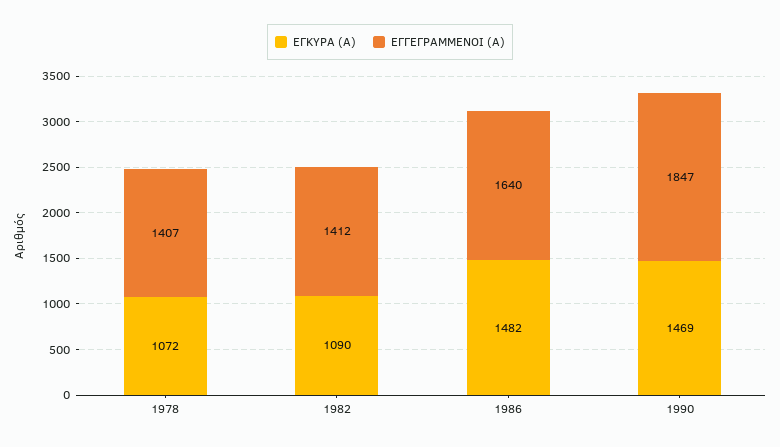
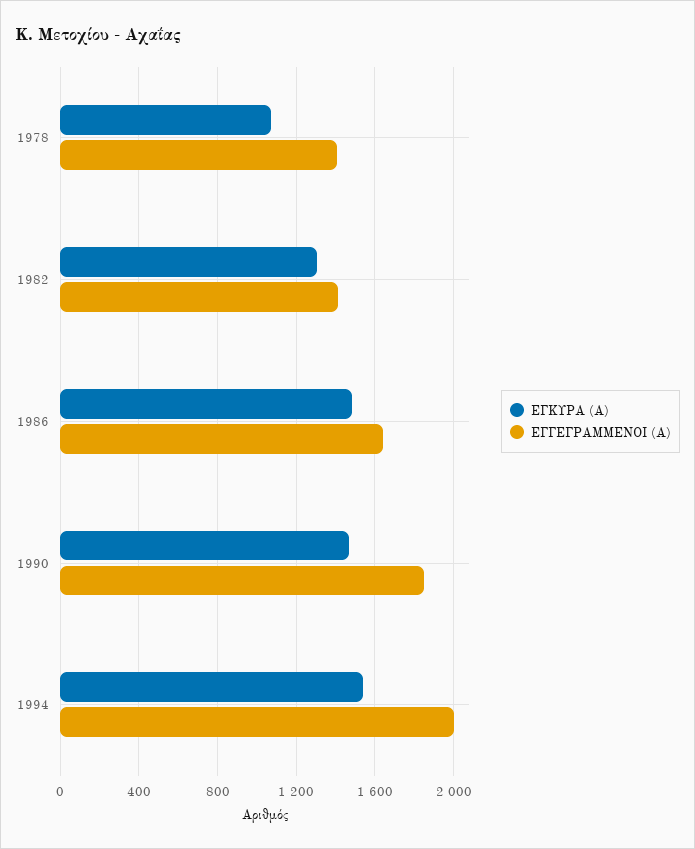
ΕΓΚΥΡΑ (Α), 1982: 1090 -> 1300
ΕΓΚΥΡΑ (Α), 1994: none -> 1550
ΕΓΓΕΓΡΑΜΜΕΝΟΙ (Α), 1994: none -> 2000

